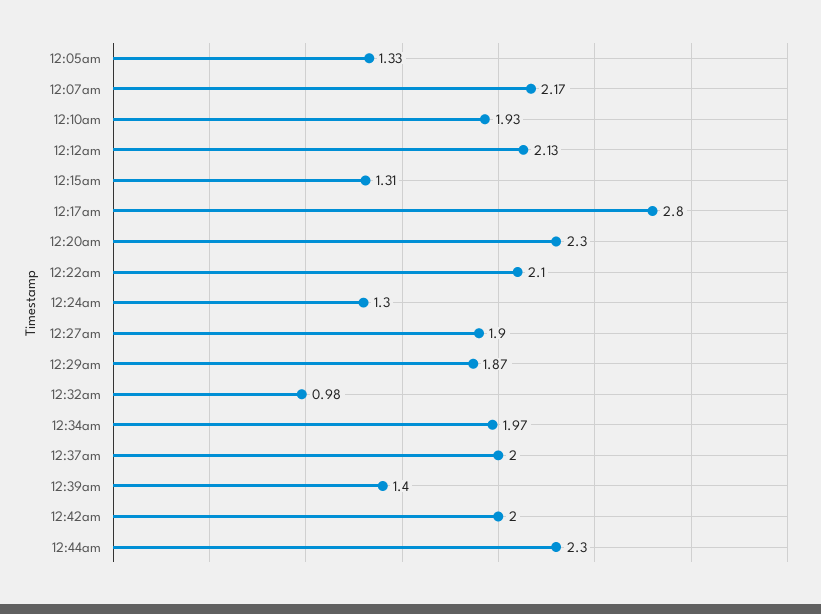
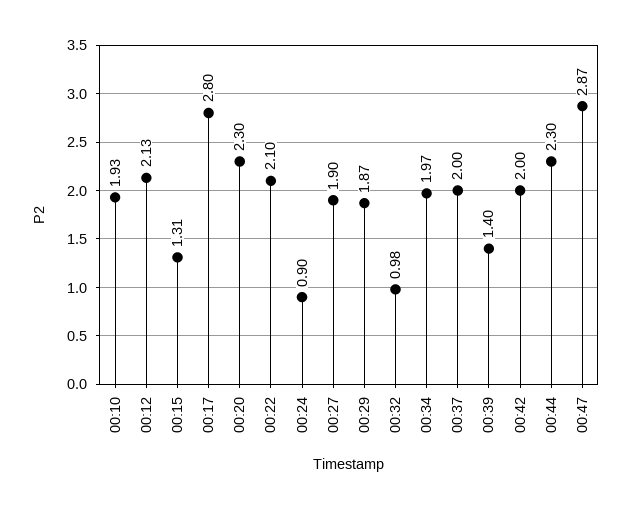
12:05am: 1.33 -> none
12:07am: 2.17 -> none
12:24am: 1.3 -> 0.9
00:47: none -> 2.87

